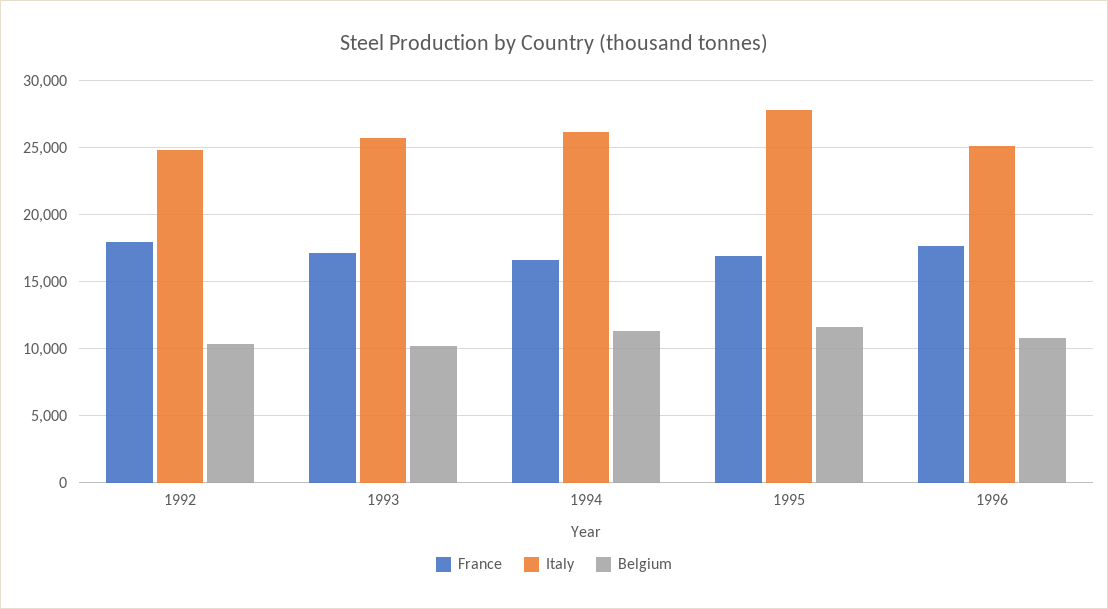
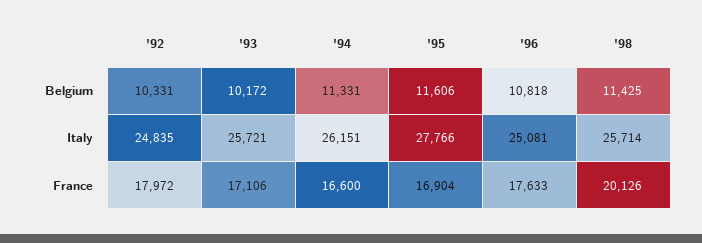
Belgium, '98: none -> 11425
Italy, '98: none -> 25714
France, '98: none -> 20126

